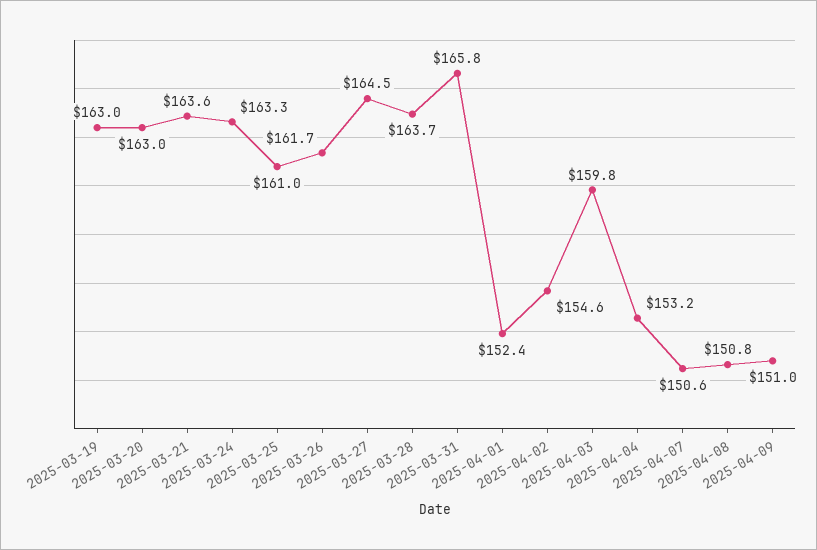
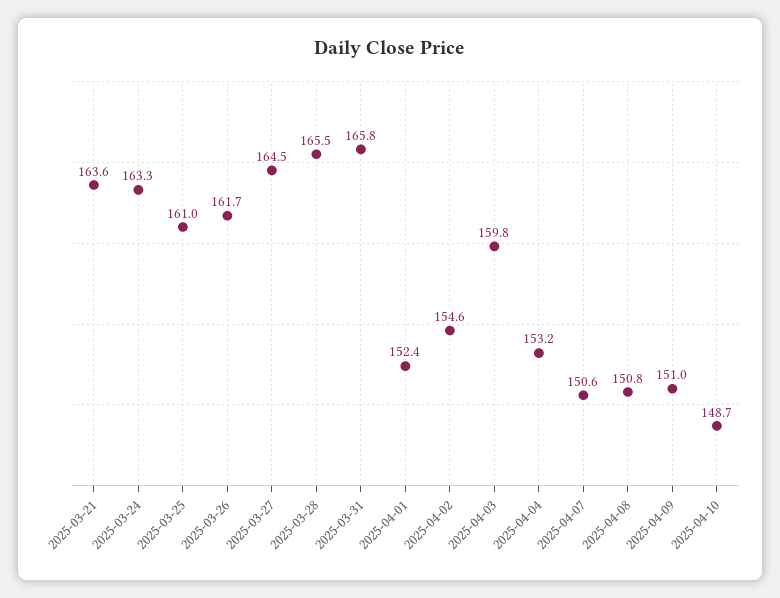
2025-03-19: 163 -> none
2025-03-20: 163 -> none
2025-03-28: 163.7 -> 165.5
2025-04-10: none -> 148.7

